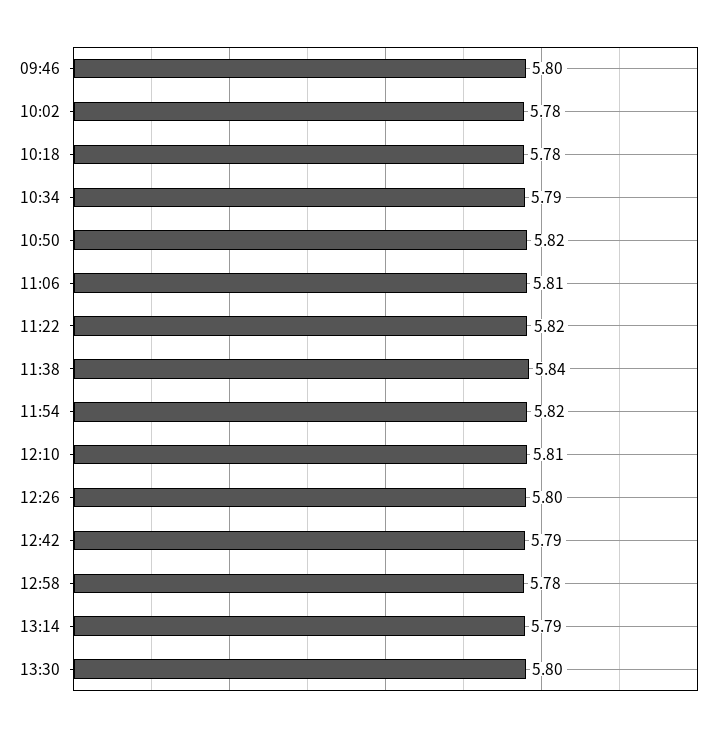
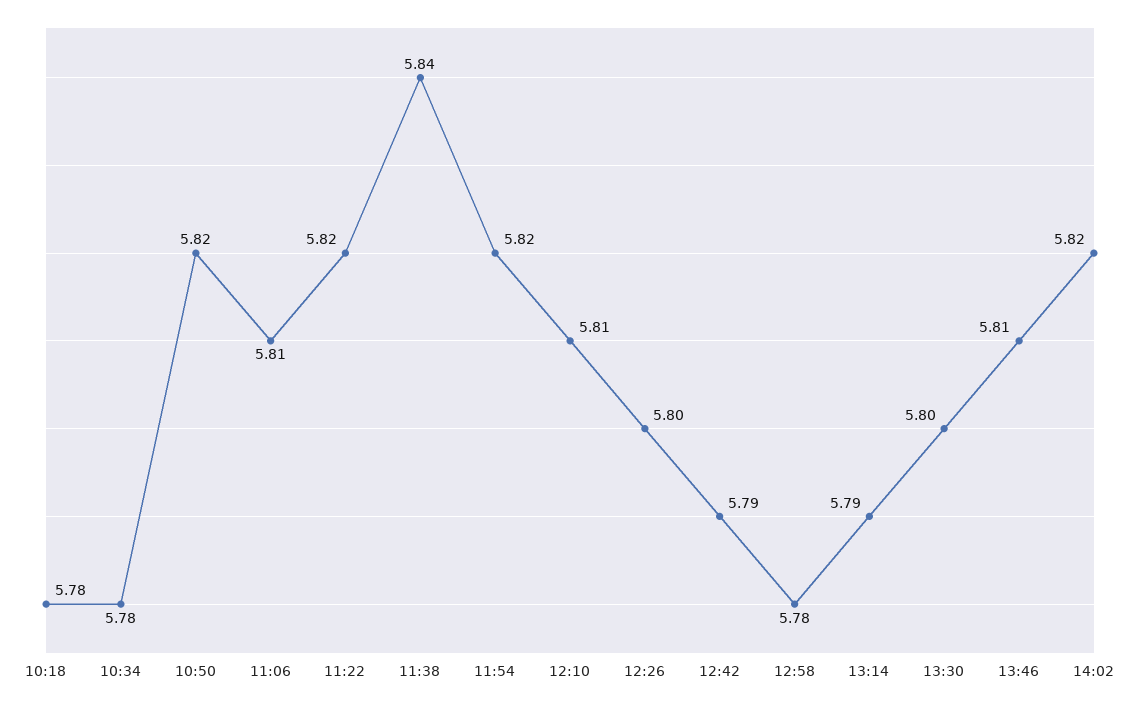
09:46: 5.8 -> none
10:02: 5.78 -> none
10:34: 5.79 -> 5.78
13:46: none -> 5.81
14:02: none -> 5.82

